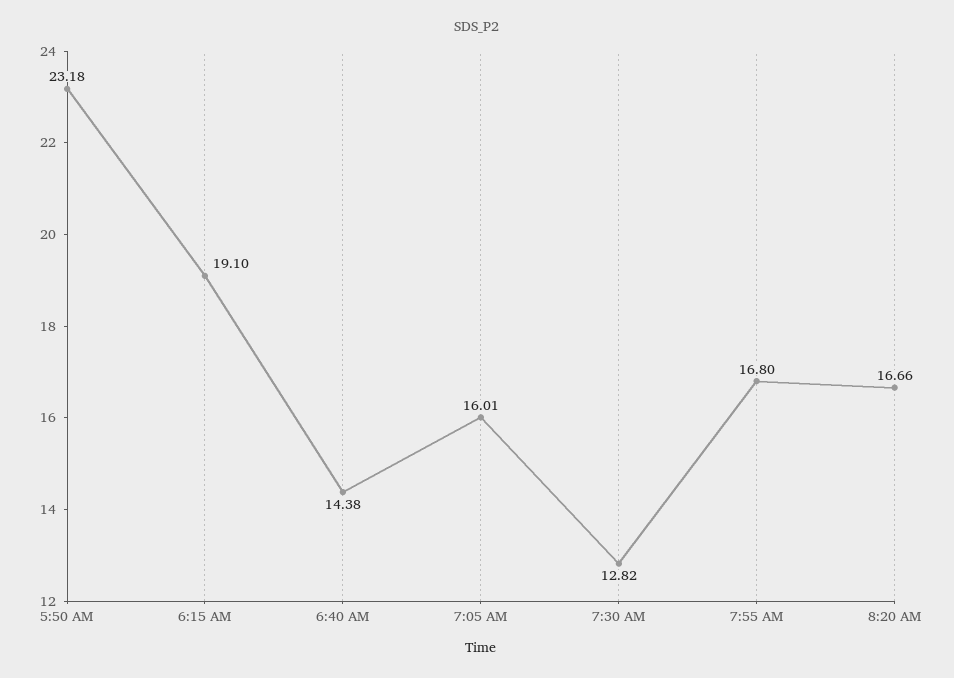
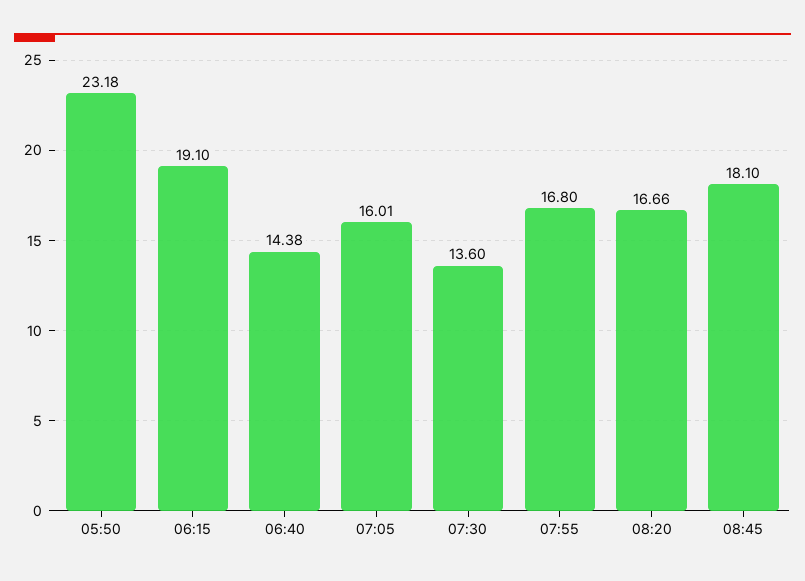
7:30 AM: 12.82 -> 13.6
08:45: none -> 18.1

